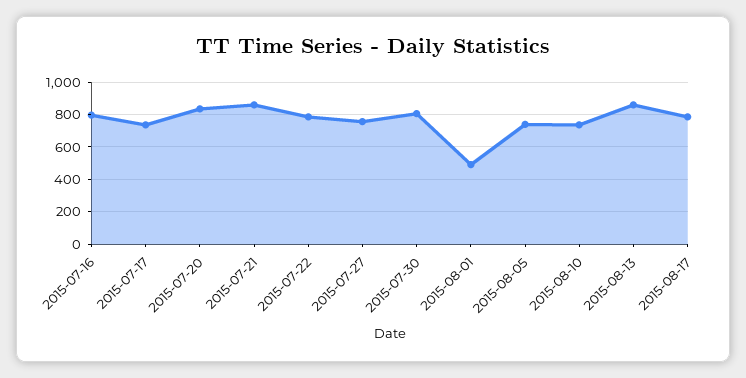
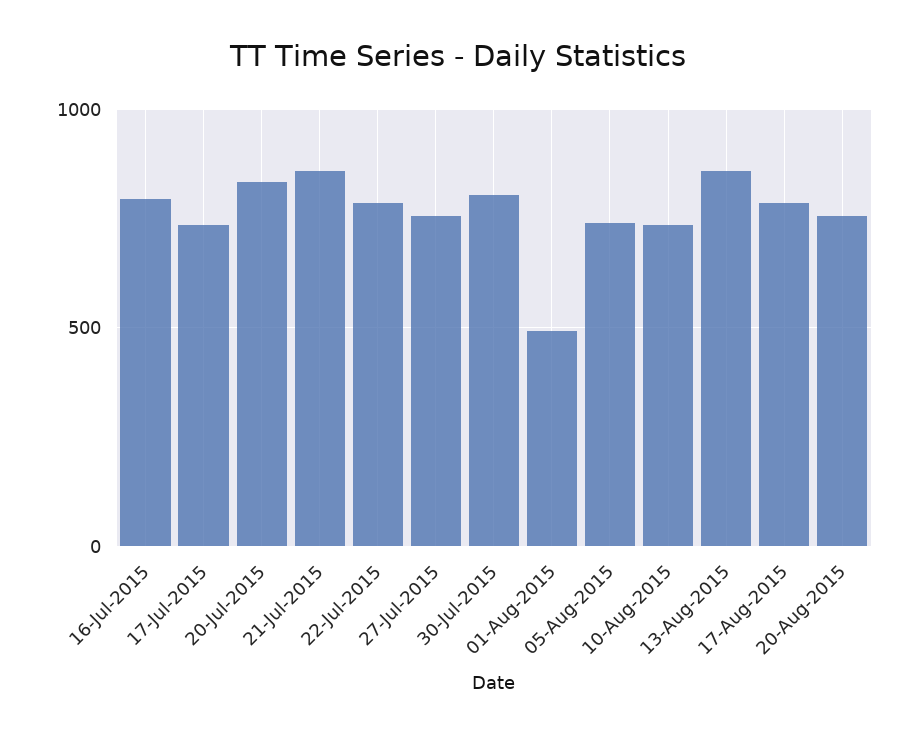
20-Aug-2015: none -> 750

